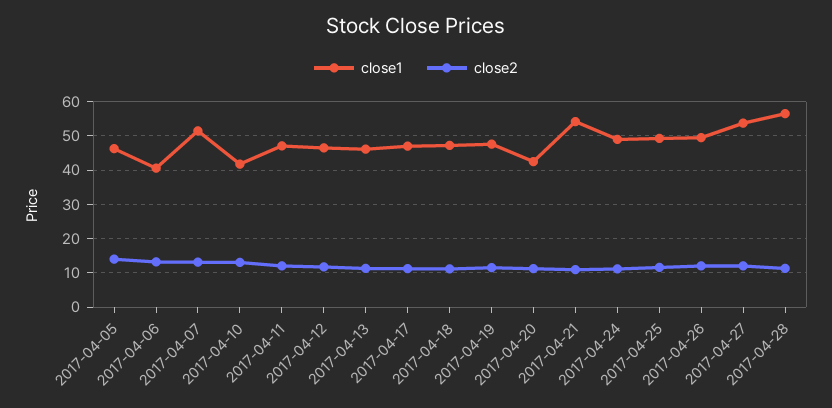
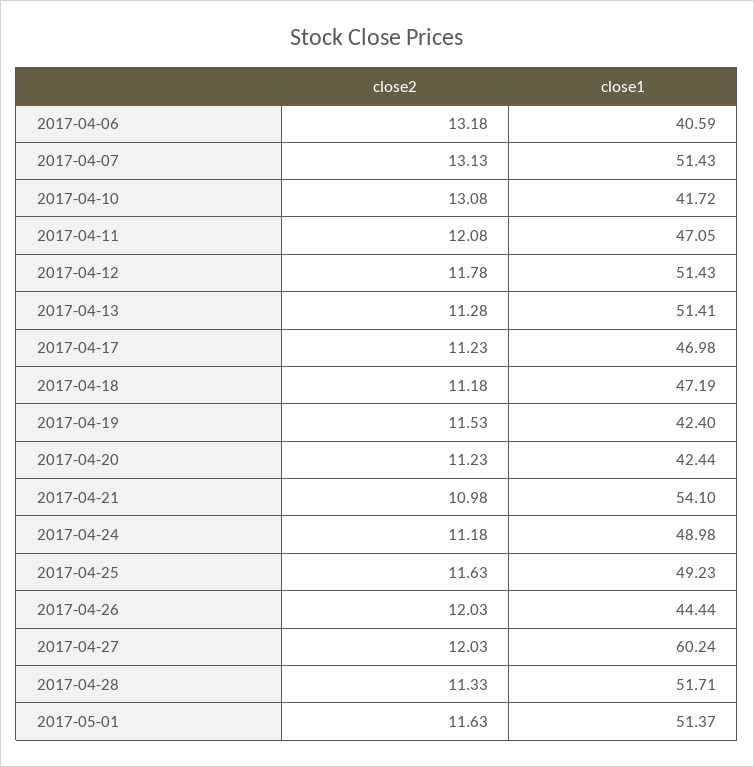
close1, 2017-04-05: 46 -> none
close2, 2017-04-05: 14 -> none
close1, 2017-04-12: 46 -> 51.43
close1, 2017-04-13: 46 -> 51.41
close1, 2017-04-19: 48 -> 42.4
close1, 2017-04-26: 50 -> 44.44
close1, 2017-04-27: 54 -> 60.24
close1, 2017-04-28: 56 -> 51.71
close2, 2017-05-01: none -> 11.63
close1, 2017-05-01: none -> 51.37

